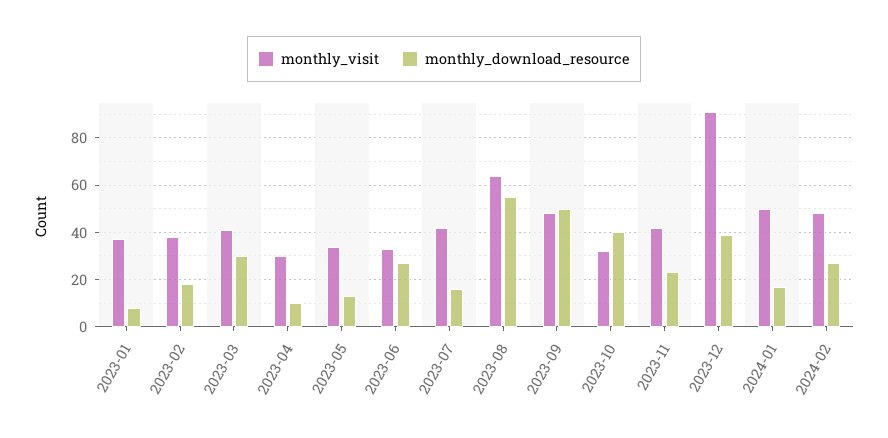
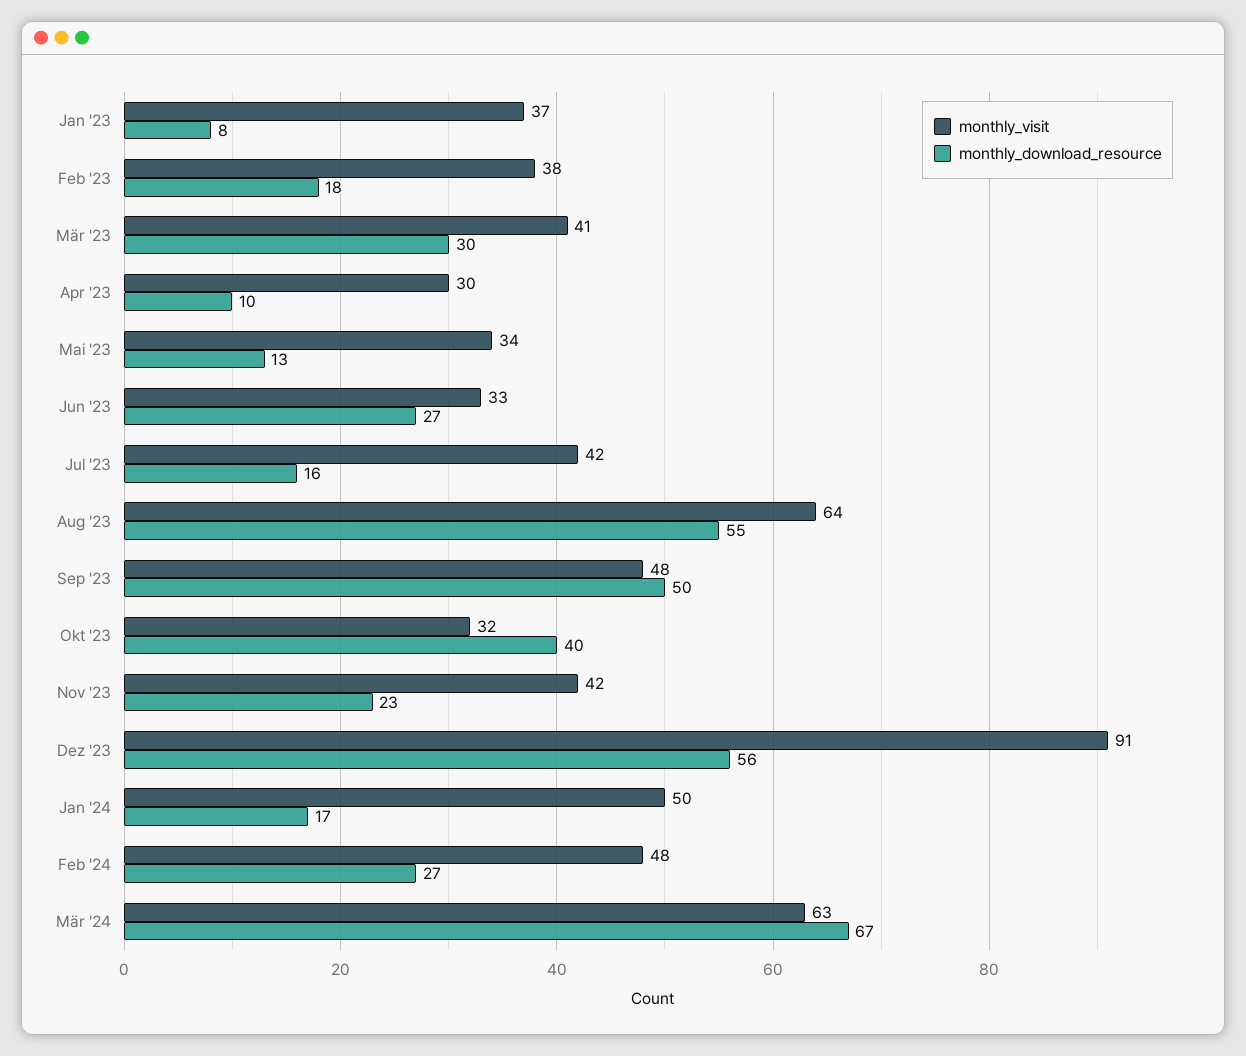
monthly_download_resource, 2023-12: 40 -> 56
monthly_visit, Mär '24: none -> 63
monthly_download_resource, Mär '24: none -> 67

